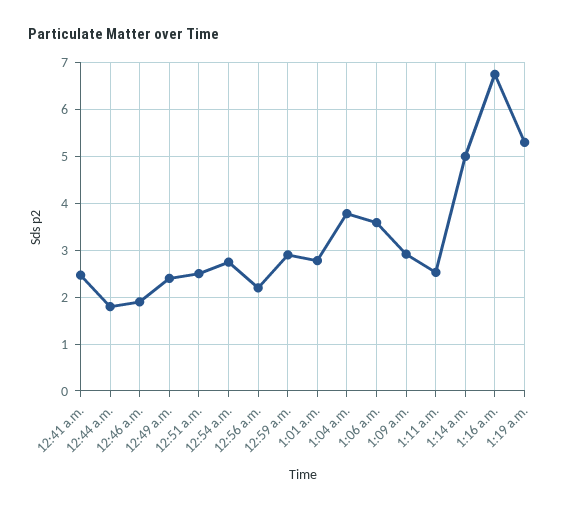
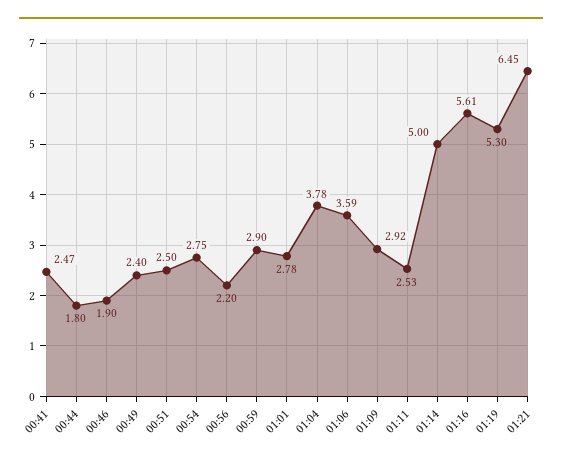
1:16 a.m.: 6.8 -> 5.61
01:21: none -> 6.45

